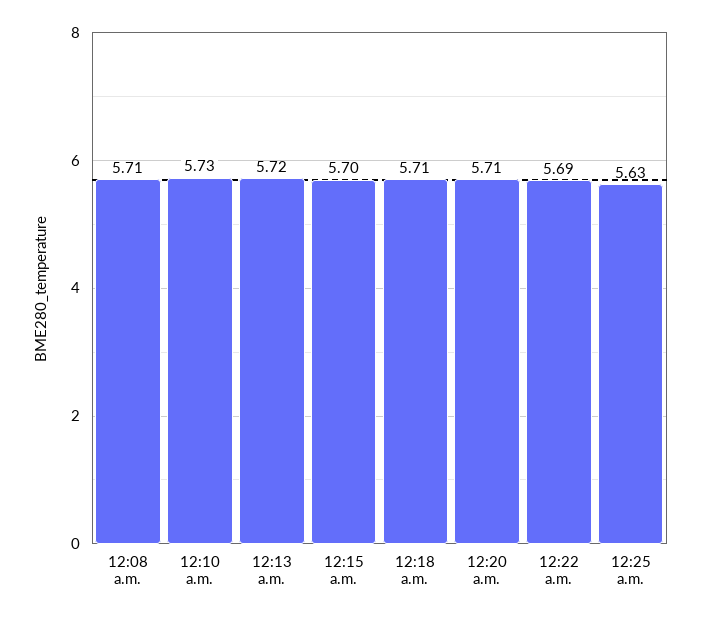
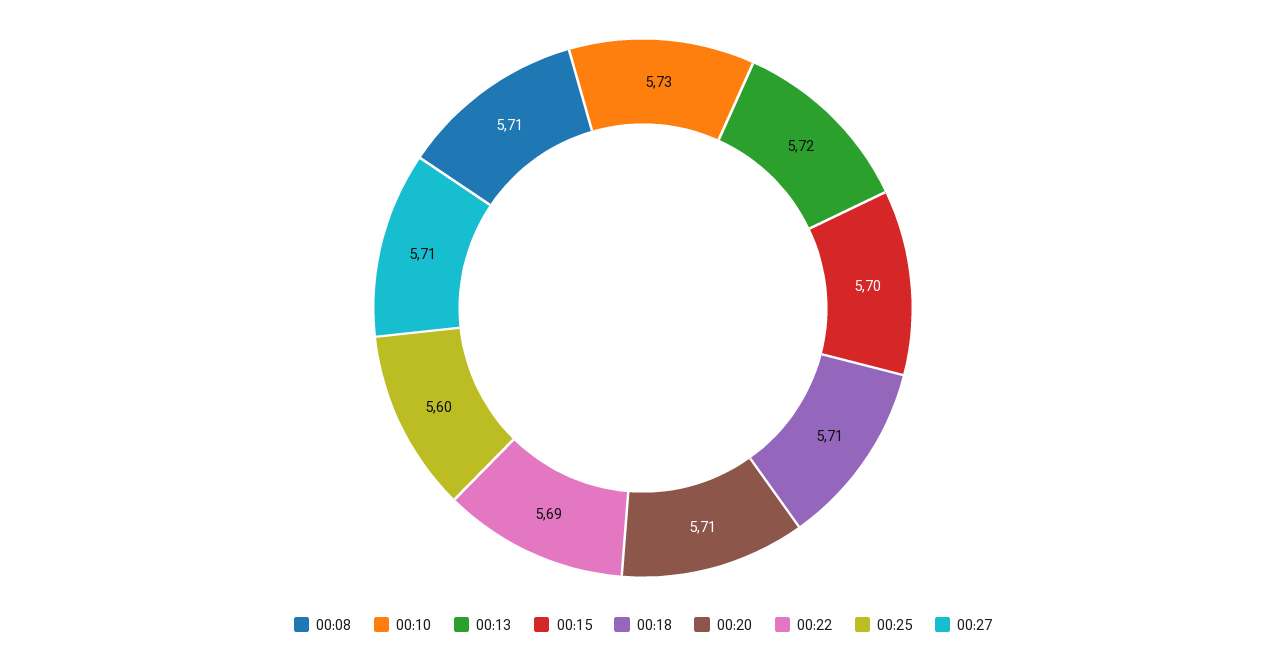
12:25 a.m.: 5.63 -> 5.6
00:27: none -> 5.71

